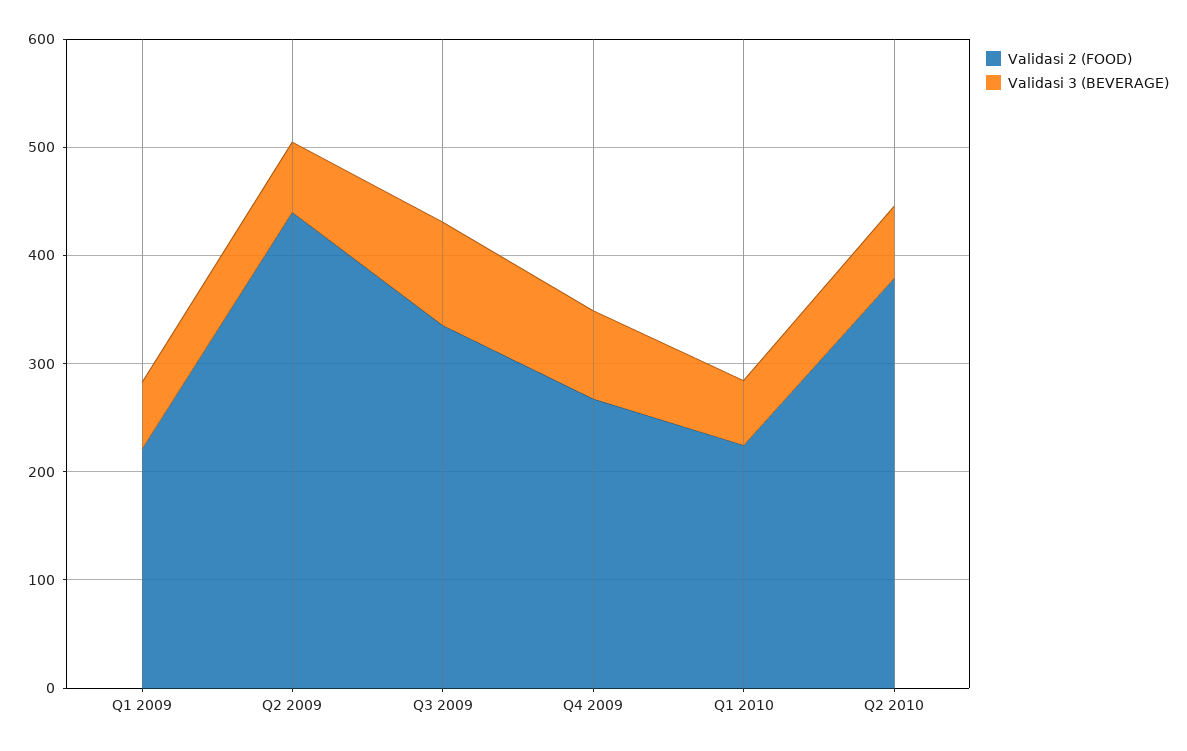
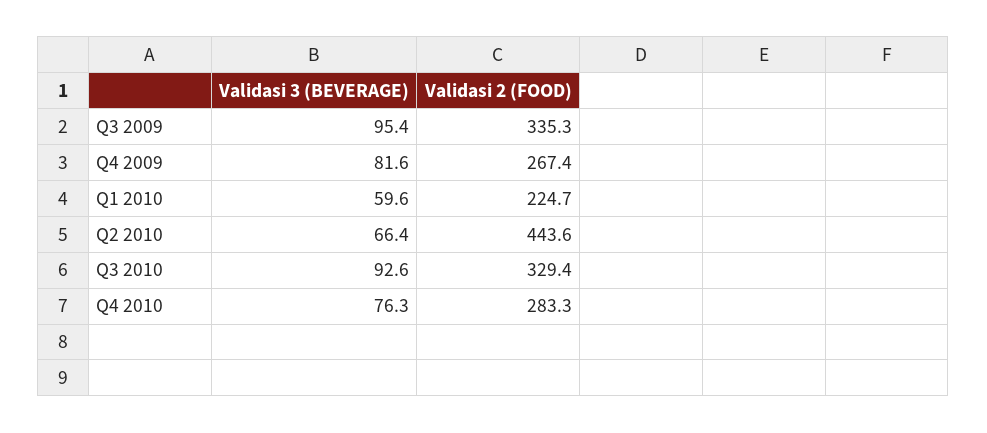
Validasi 2 (FOOD), Q1 2009: 220 -> none
Validasi 3 (BEVERAGE), Q1 2009: 60 -> none
Validasi 2 (FOOD), Q2 2009: 440 -> none
Validasi 3 (BEVERAGE), Q2 2009: 60 -> none
Validasi 2 (FOOD), Q2 2010: 380 -> 443.6
Validasi 3 (BEVERAGE), Q3 2010: none -> 92.6
Validasi 2 (FOOD), Q3 2010: none -> 329.4
Validasi 3 (BEVERAGE), Q4 2010: none -> 76.3
Validasi 2 (FOOD), Q4 2010: none -> 283.3

